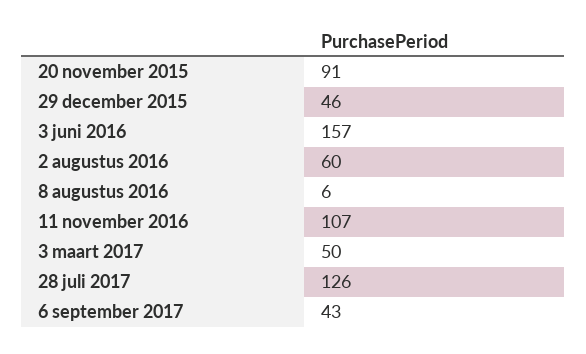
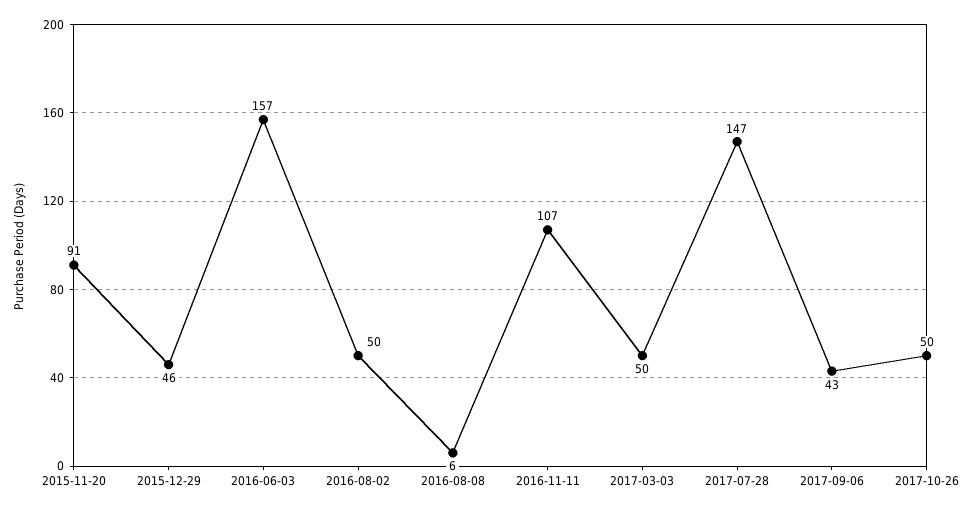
2 augustus 2016: 60 -> 50
28 juli 2017: 126 -> 147
2017-10-26: none -> 50

